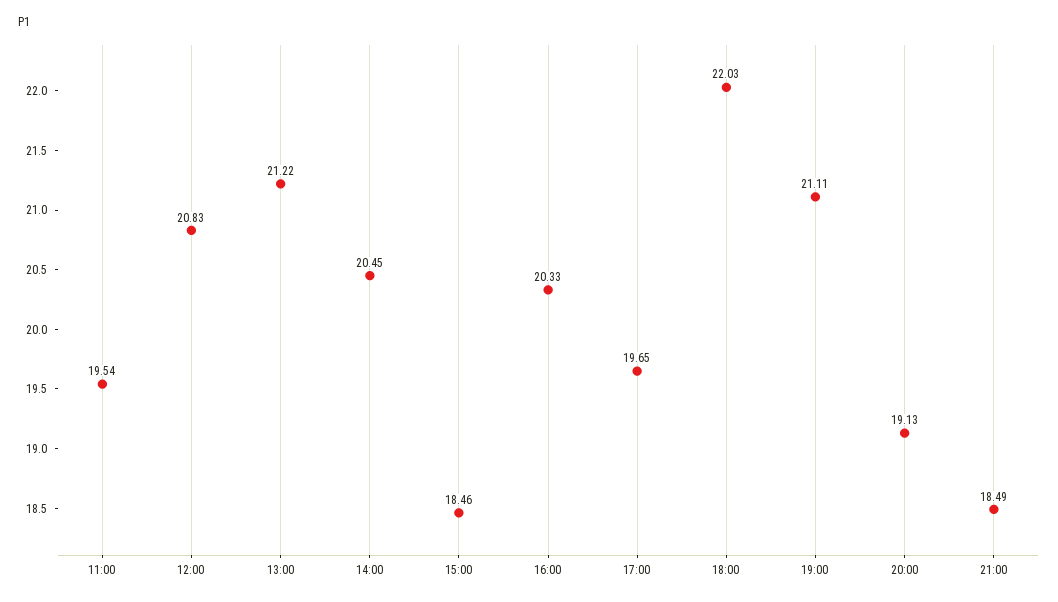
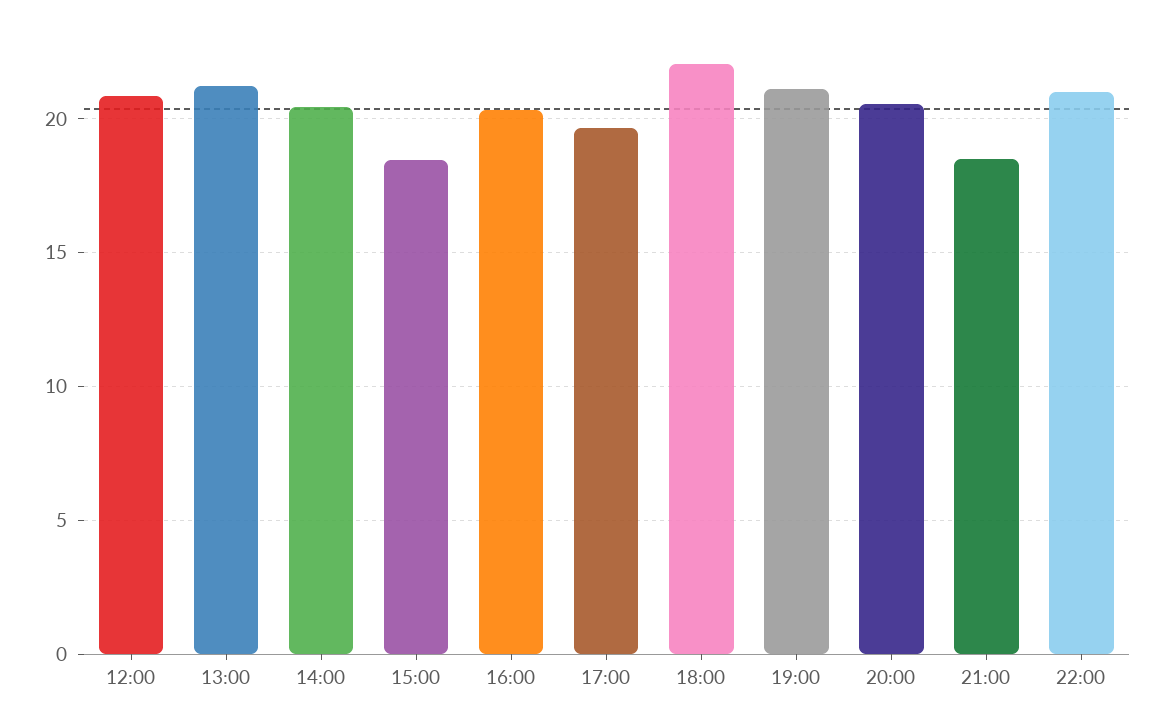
11:00: 19.54 -> none
20:00: 19.13 -> 20.5
22:00: none -> 21

